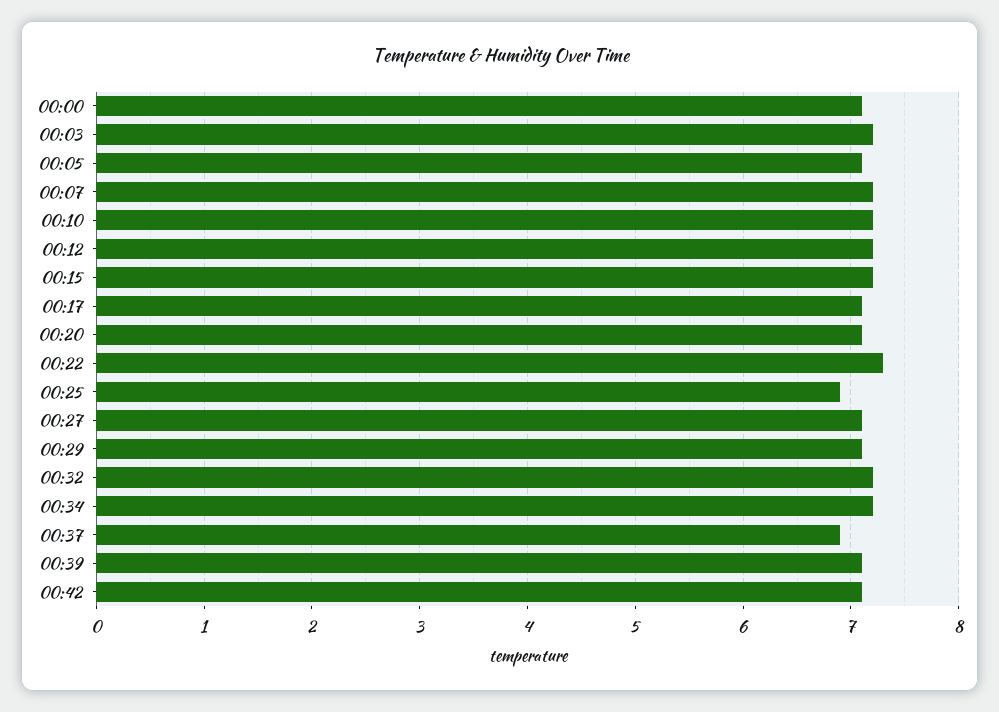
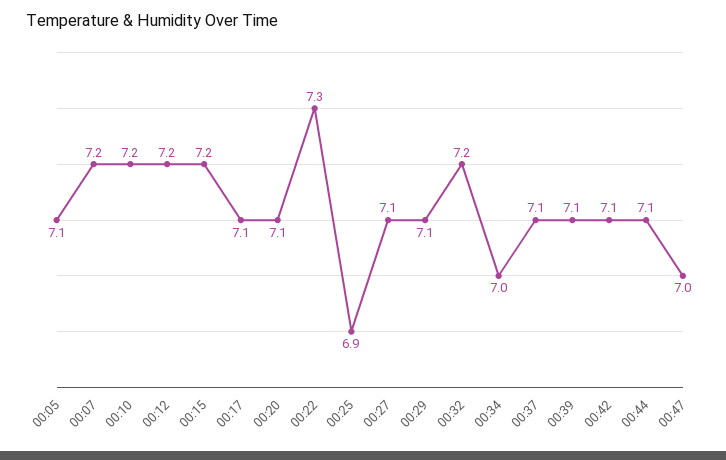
00:00: 7.1 -> none
00:03: 7.2 -> none
00:34: 7.2 -> 7
00:37: 6.9 -> 7.1
00:44: none -> 7.1
00:47: none -> 7

